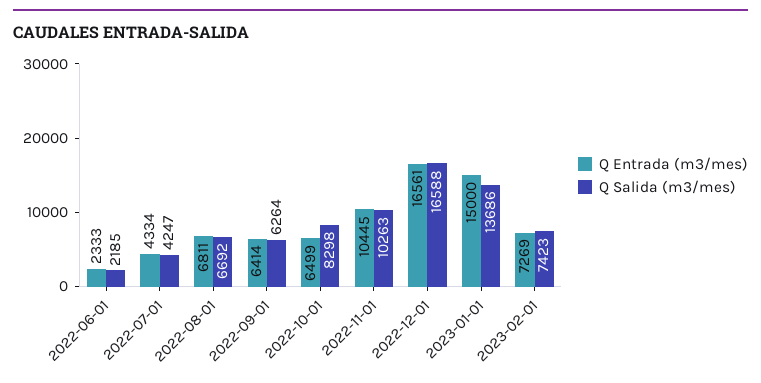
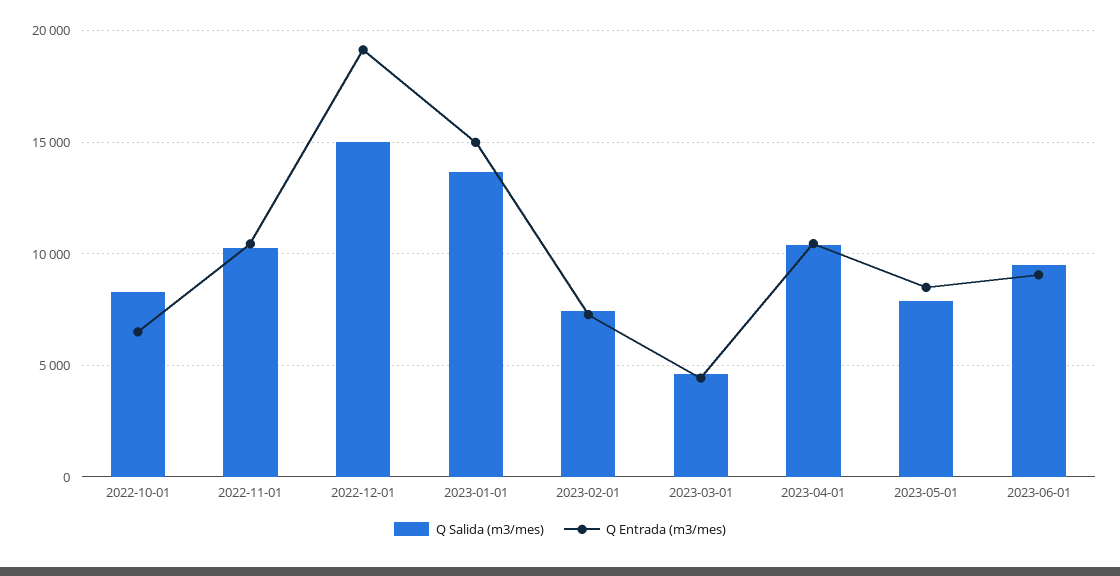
Q Entrada (m3/mes), 2022-06-01: 2333 -> none
Q Salida (m3/mes), 2022-06-01: 2185 -> none
Q Entrada (m3/mes), 2022-07-01: 4334 -> none
Q Salida (m3/mes), 2022-07-01: 4247 -> none
Q Entrada (m3/mes), 2022-08-01: 6811 -> none
Q Salida (m3/mes), 2022-08-01: 6692 -> none
Q Entrada (m3/mes), 2022-09-01: 6414 -> none
Q Salida (m3/mes), 2022-09-01: 6264 -> none
Q Entrada (m3/mes), 2022-12-01: 16561 -> 19000
Q Salida (m3/mes), 2022-12-01: 16588 -> 15000
Q Salida (m3/mes), 2023-03-01: none -> 4500
Q Entrada (m3/mes), 2023-03-01: none -> 4500
Q Salida (m3/mes), 2023-04-01: none -> 10500
Q Entrada (m3/mes), 2023-04-01: none -> 10500
Q Salida (m3/mes), 2023-05-01: none -> 8000
Q Entrada (m3/mes), 2023-05-01: none -> 8500
Q Salida (m3/mes), 2023-06-01: none -> 9500
Q Entrada (m3/mes), 2023-06-01: none -> 9000

